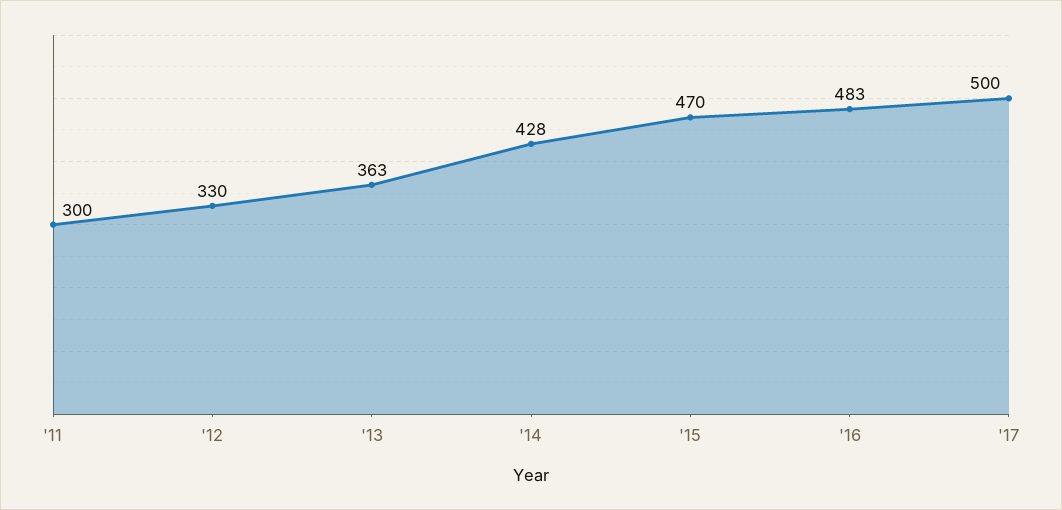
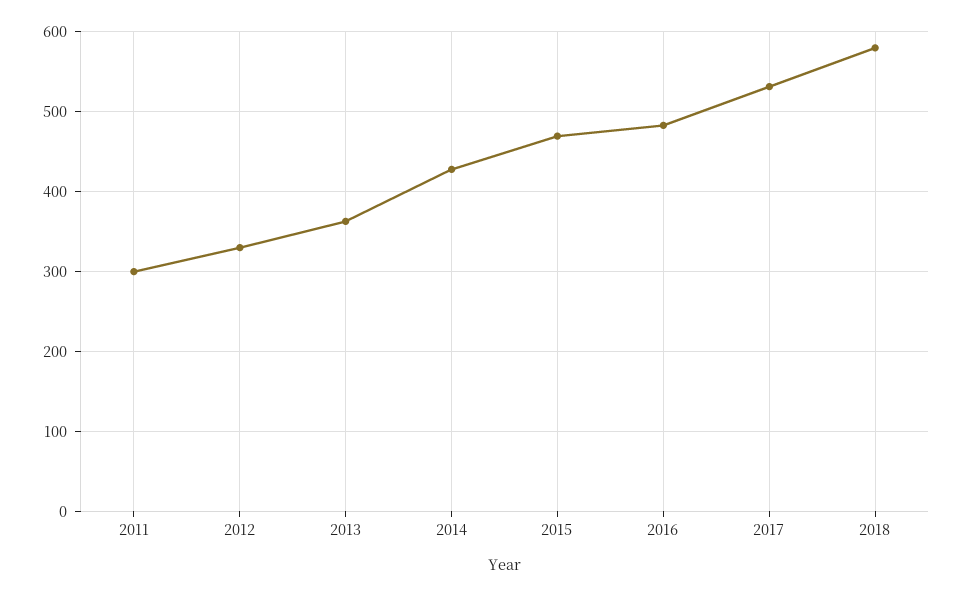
'17: 500 -> 530
2018: none -> 580

